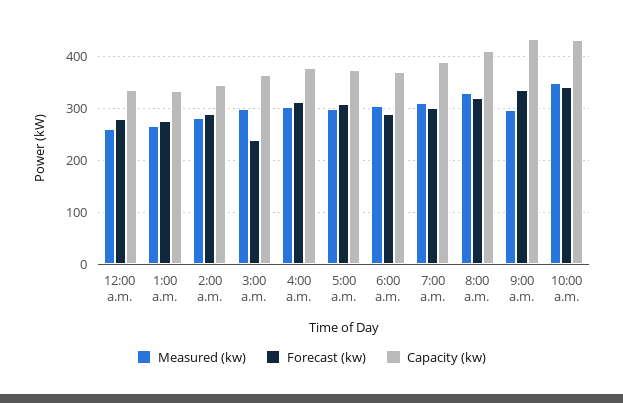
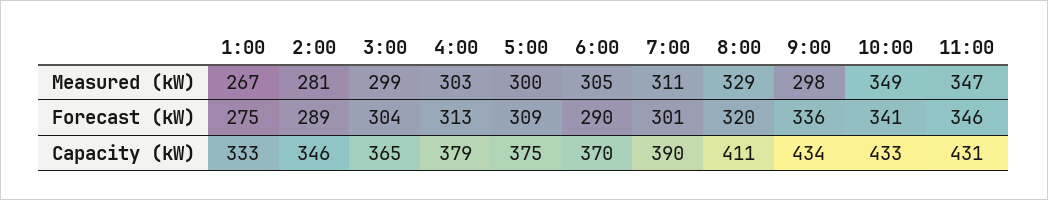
Measured (kw), 12:00 a.m.: 260 -> none
Forecast (kw), 12:00 a.m.: 280 -> none
Capacity (kw), 12:00 a.m.: 340 -> none
Forecast (kw), 3:00 a.m.: 240 -> 304
Measured (kw), 11:00: none -> 347
Forecast (kw), 11:00: none -> 346
Capacity (kw), 11:00: none -> 431

